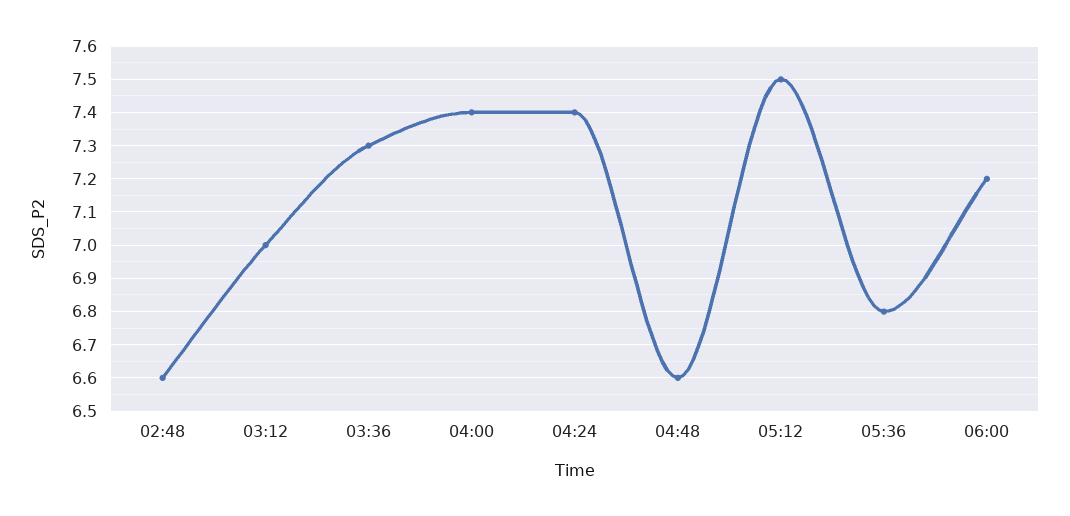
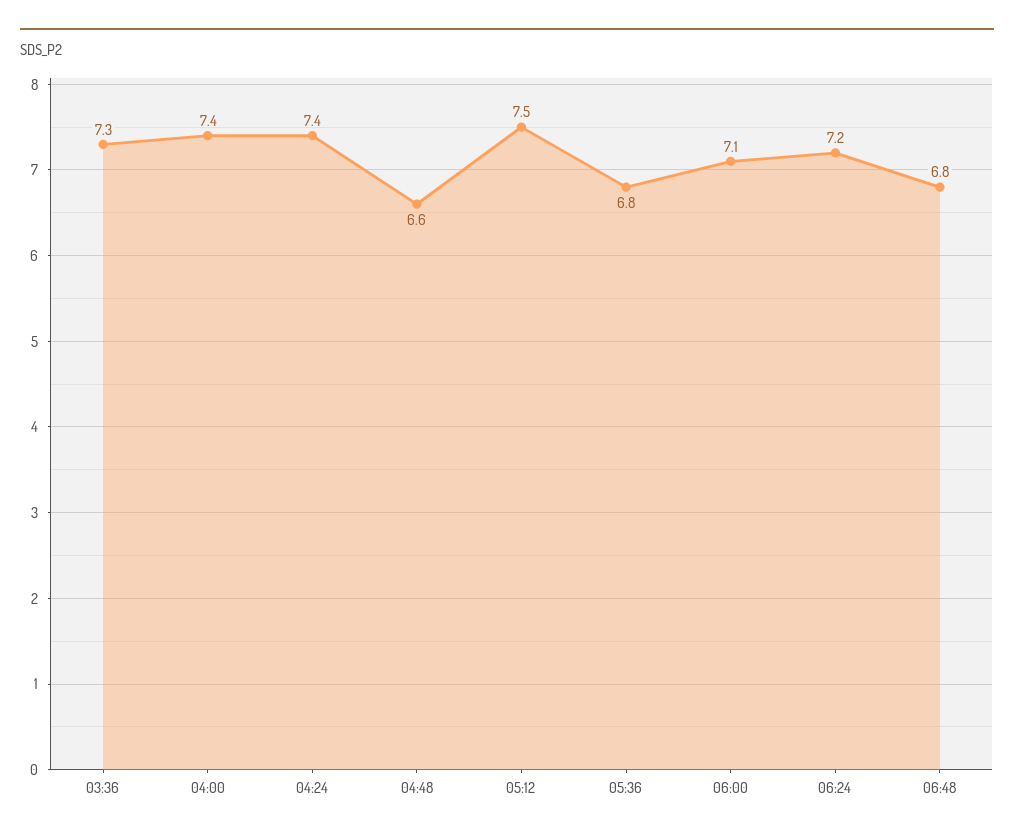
02:48: 6.6 -> none
03:12: 7 -> none
06:00: 7.2 -> 7.1
06:24: none -> 7.2
06:48: none -> 6.8

